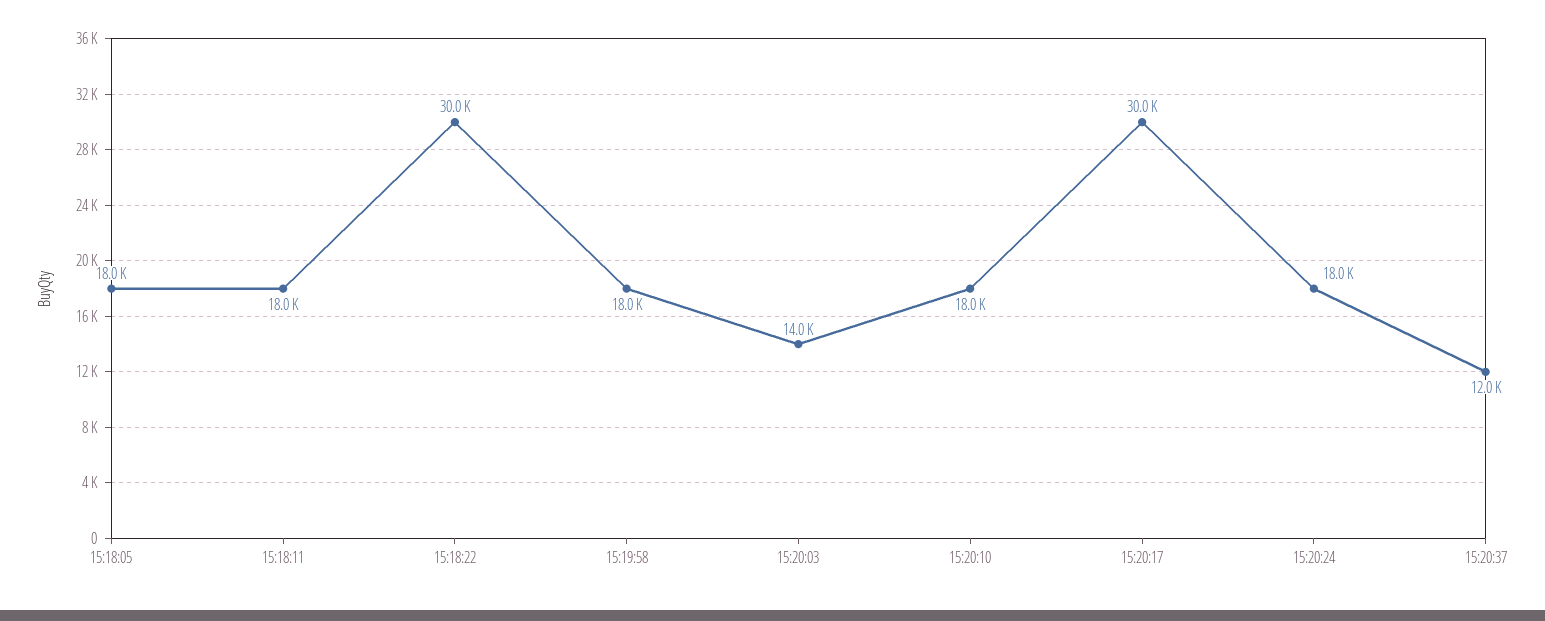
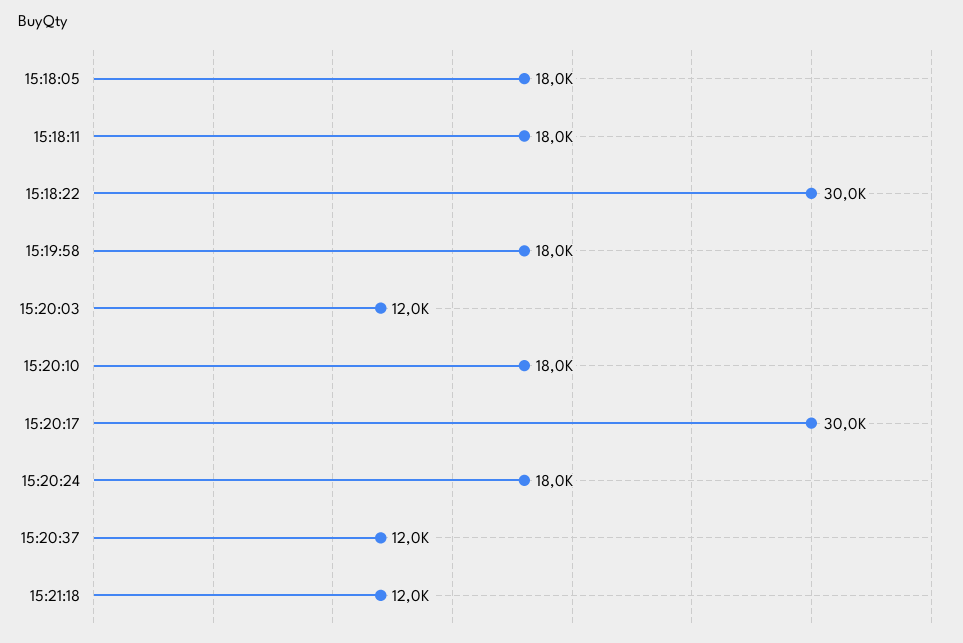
15:20:03: 14000 -> 12000
15:21:18: none -> 12000

